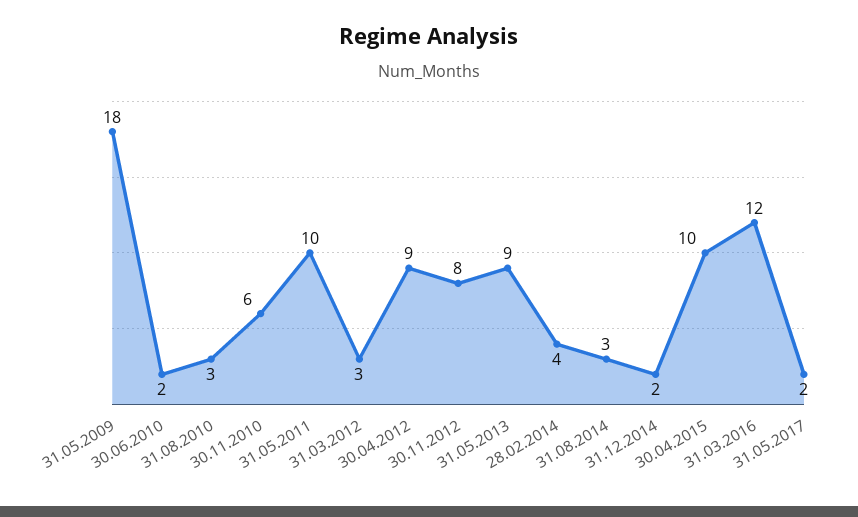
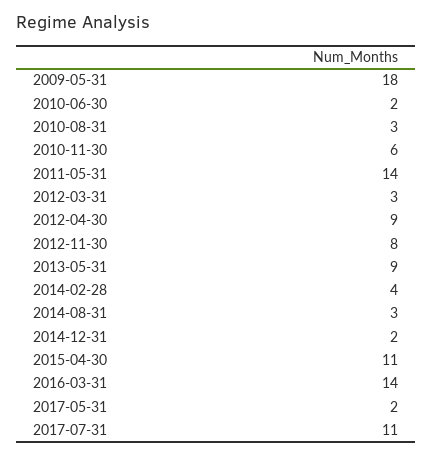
31.05.2011: 10 -> 14
30.04.2015: 10 -> 11
31.03.2016: 12 -> 14
2017-07-31: none -> 11

